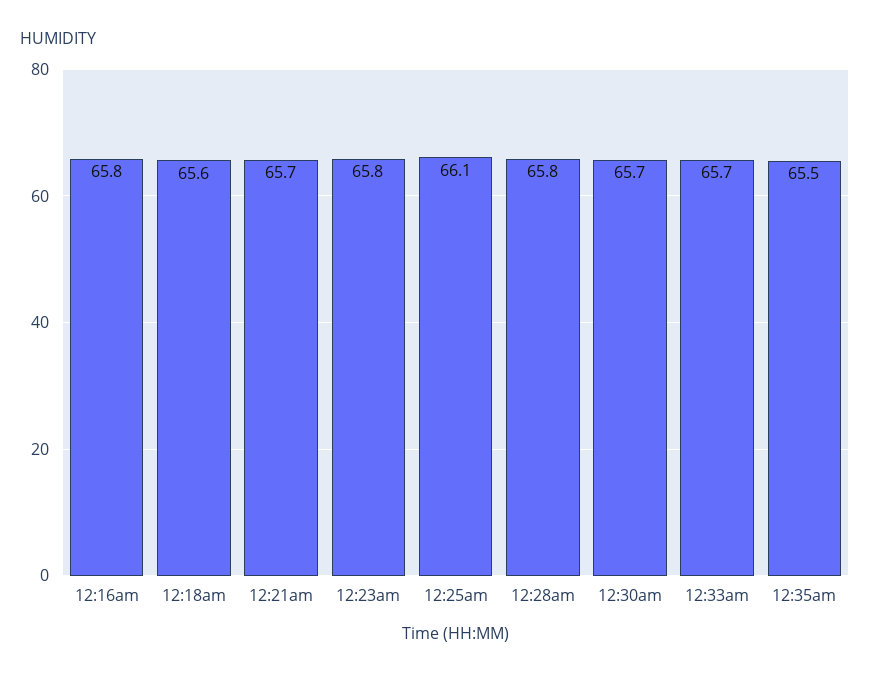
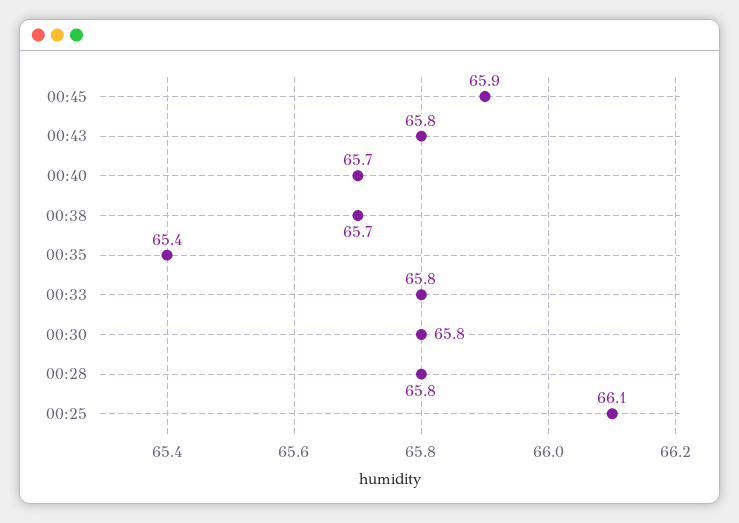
12:16am: 65.8 -> none
12:18am: 65.6 -> none
12:21am: 65.7 -> none
12:23am: 65.8 -> none
12:30am: 65.7 -> 65.8
12:33am: 65.7 -> 65.8
12:35am: 65.5 -> 65.4
00:45: none -> 65.9
00:43: none -> 65.8
00:40: none -> 65.7
00:38: none -> 65.7

